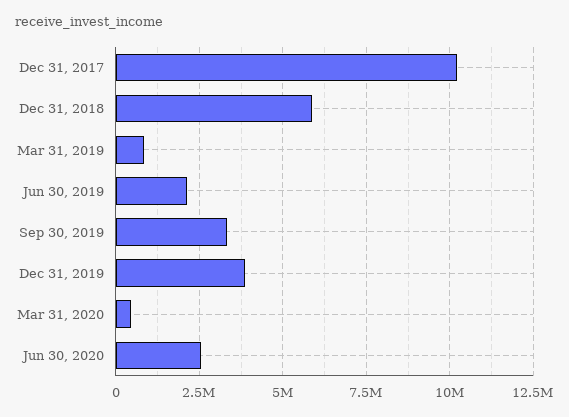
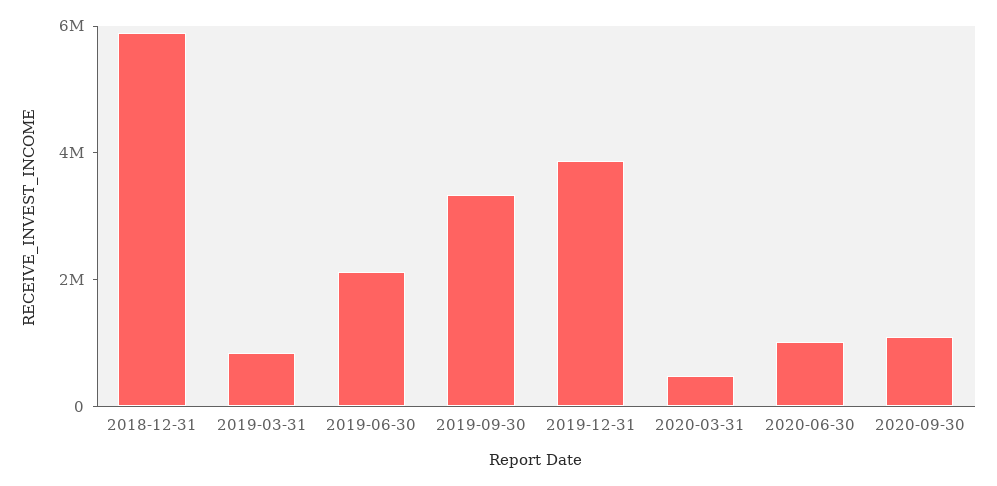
Dec 31, 2017: 10250000 -> none
Jun 30, 2020: 2500000 -> 1000000
2020-09-30: none -> 1000000

